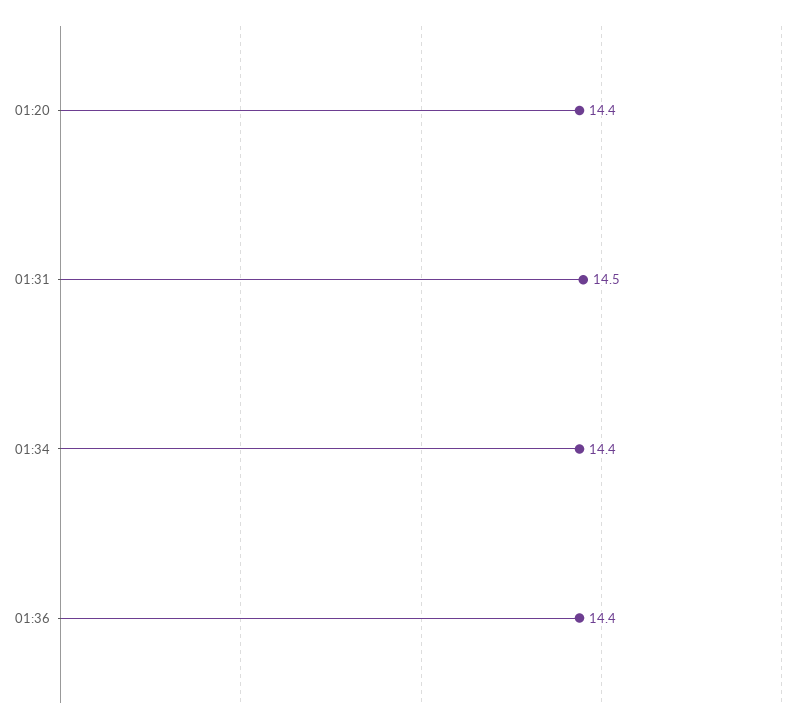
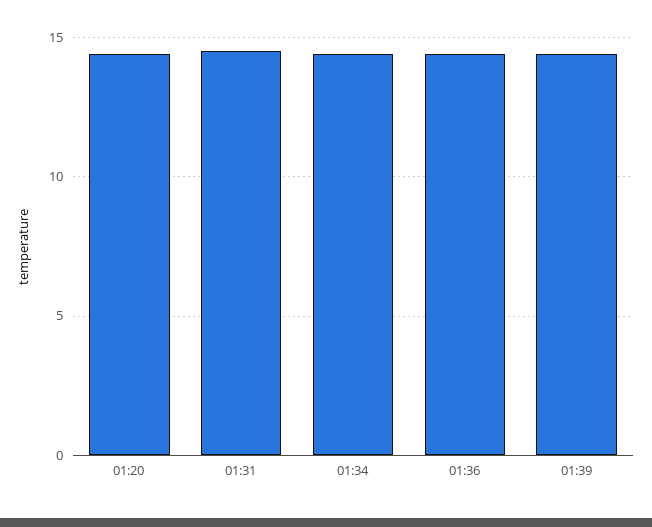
01:39: none -> 14.5

